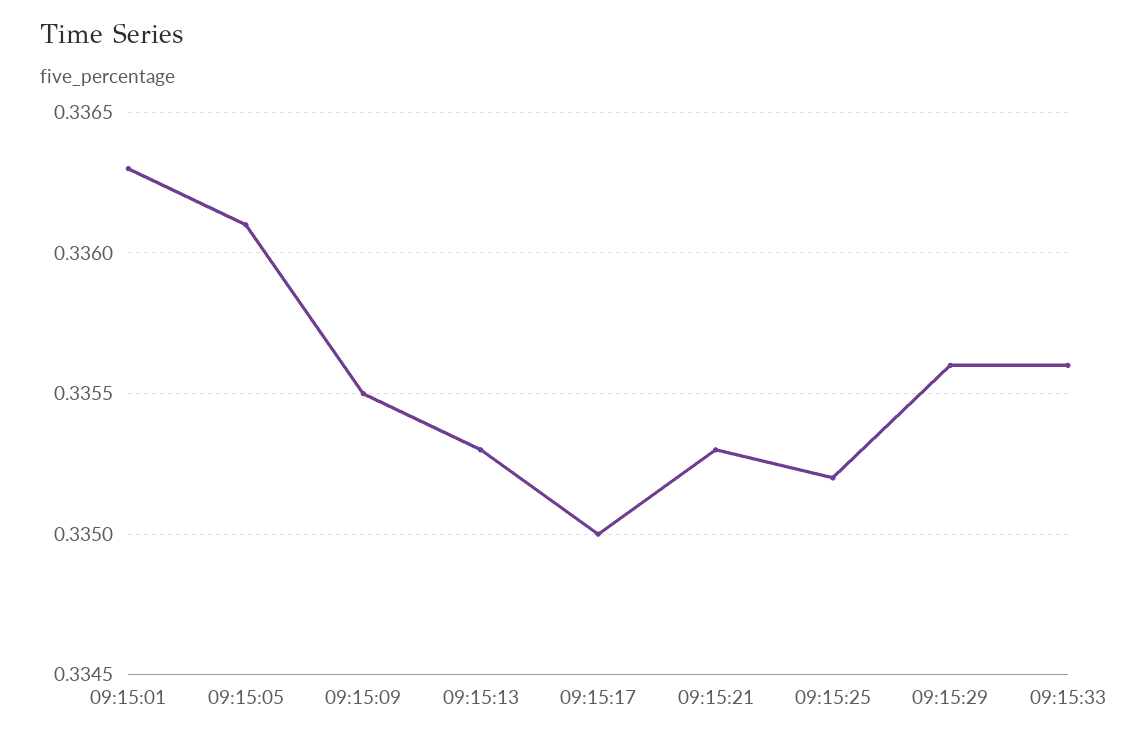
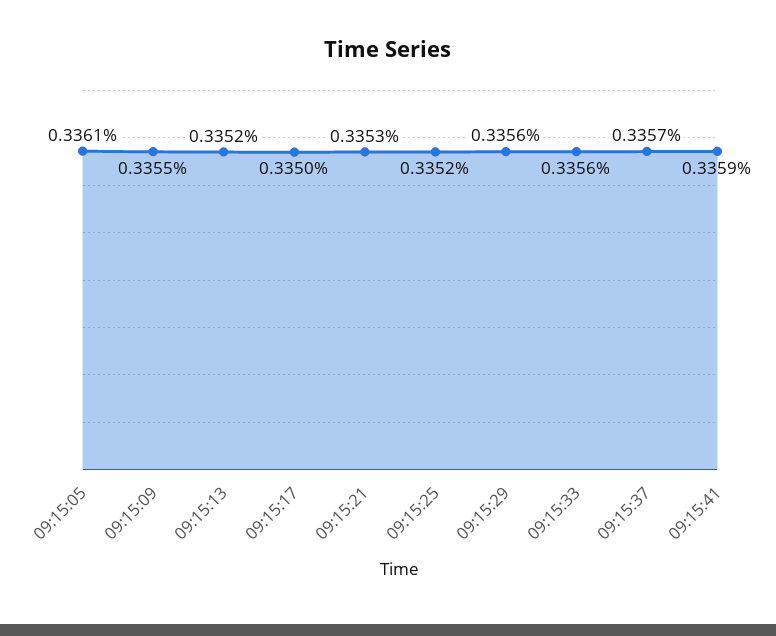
09:15:01: 0.3363 -> none
09:15:13: 0.3353 -> 0.3352
09:15:37: none -> 0.3357
09:15:41: none -> 0.3359

